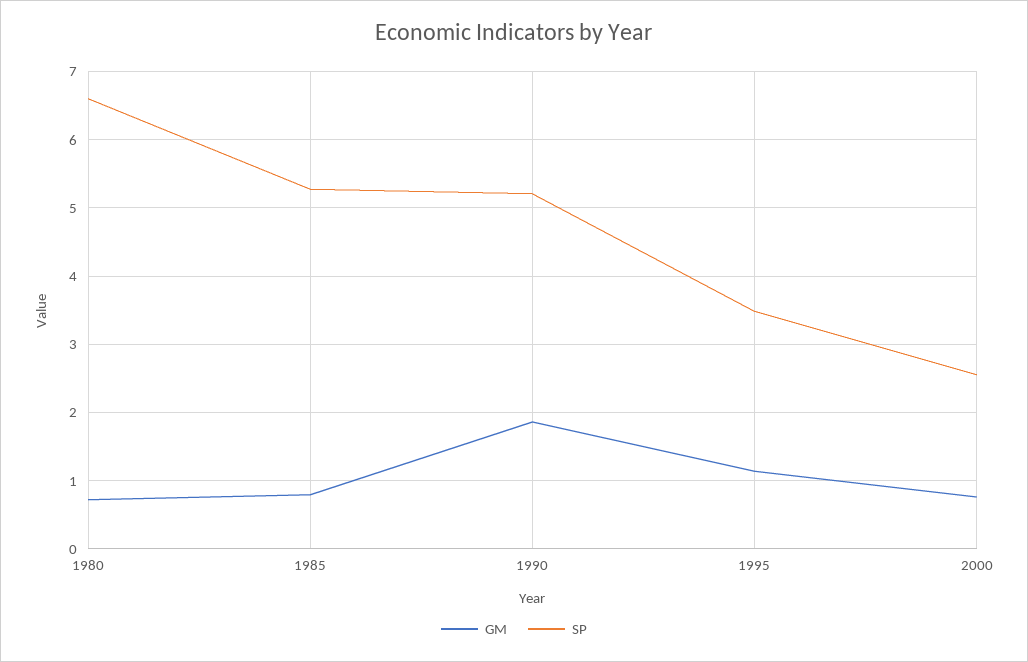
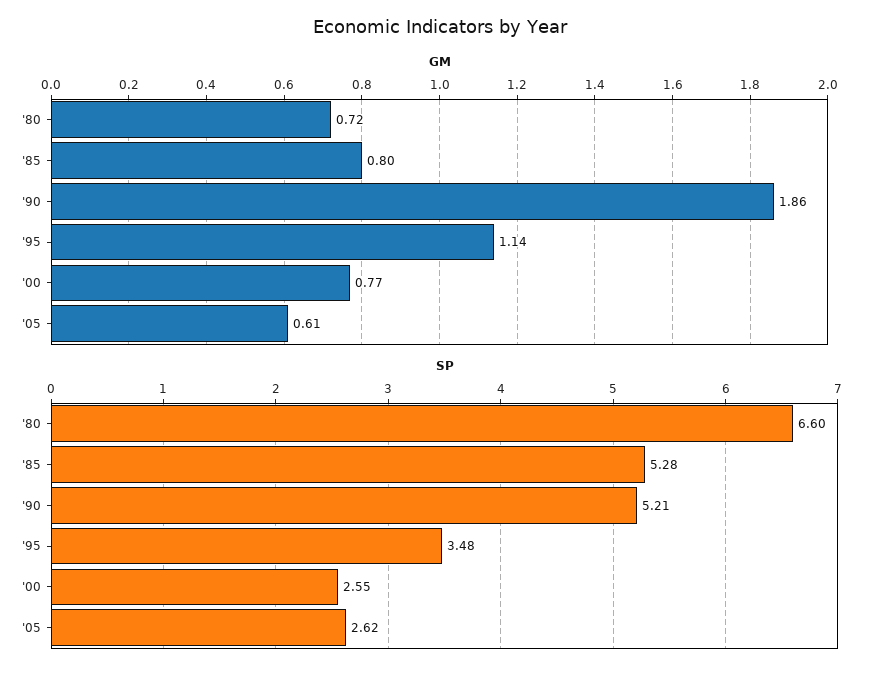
GM, '05: none -> 0.61
SP, '05: none -> 2.62

